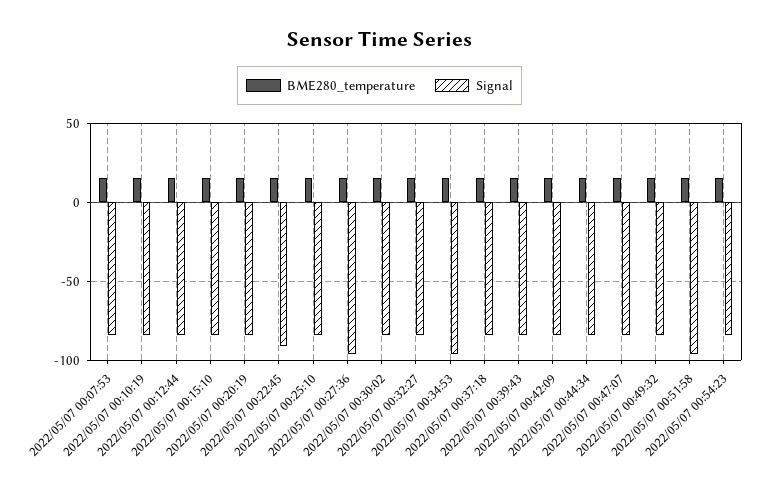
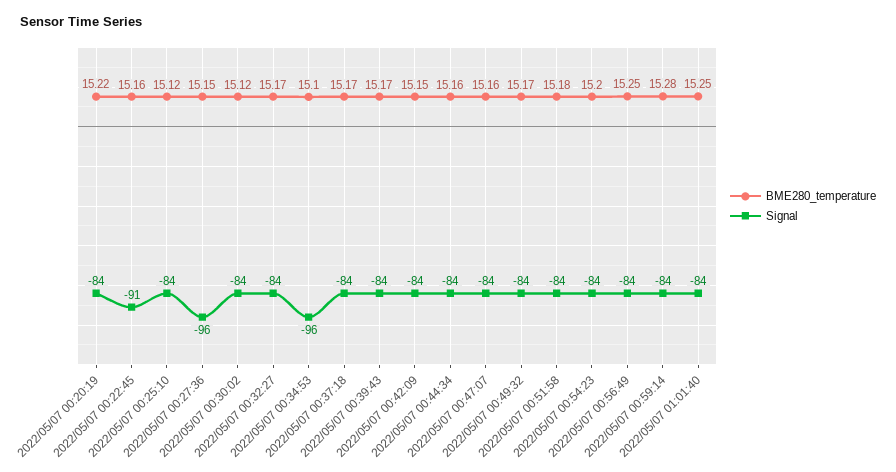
BME280_temperature, 2022/05/07 00:07:53: 15 -> none
Signal, 2022/05/07 00:07:53: -85 -> none
BME280_temperature, 2022/05/07 00:10:19: 15 -> none
Signal, 2022/05/07 00:10:19: -85 -> none
BME280_temperature, 2022/05/07 00:12:44: 15 -> none
Signal, 2022/05/07 00:12:44: -85 -> none
BME280_temperature, 2022/05/07 00:15:10: 15 -> none
Signal, 2022/05/07 00:15:10: -85 -> none
Signal, 2022/05/07 00:51:58: -95 -> -84
BME280_temperature, 2022/05/07 00:56:49: none -> 15.25
Signal, 2022/05/07 00:56:49: none -> -84
BME280_temperature, 2022/05/07 00:59:14: none -> 15.28
Signal, 2022/05/07 00:59:14: none -> -84
BME280_temperature, 2022/05/07 01:01:40: none -> 15.25
Signal, 2022/05/07 01:01:40: none -> -84

